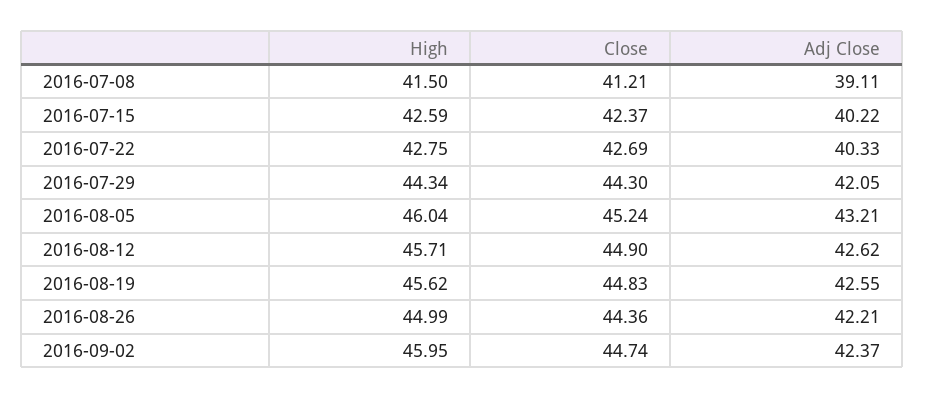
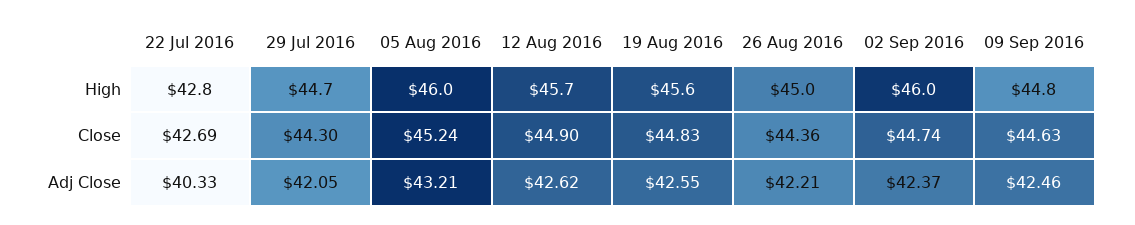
High, 2016-07-08: 41.5 -> none
Close, 2016-07-08: 41.21 -> none
Adj Close, 2016-07-08: 39.11 -> none
High, 2016-07-15: 42.59 -> none
Close, 2016-07-15: 42.37 -> none
Adj Close, 2016-07-15: 40.22 -> none
High, 2016-07-29: 44.34 -> 44.7
High, 09 Sep 2016: none -> 44.8
Close, 09 Sep 2016: none -> 44.63
Adj Close, 09 Sep 2016: none -> 42.46

